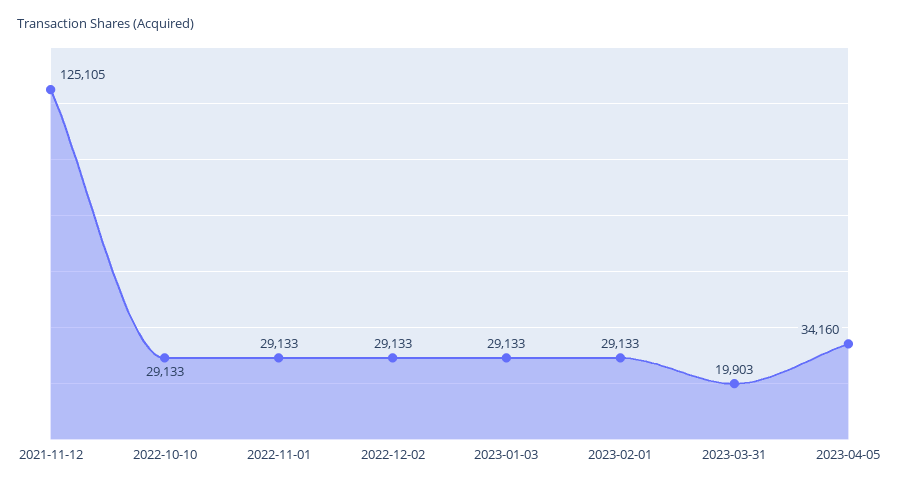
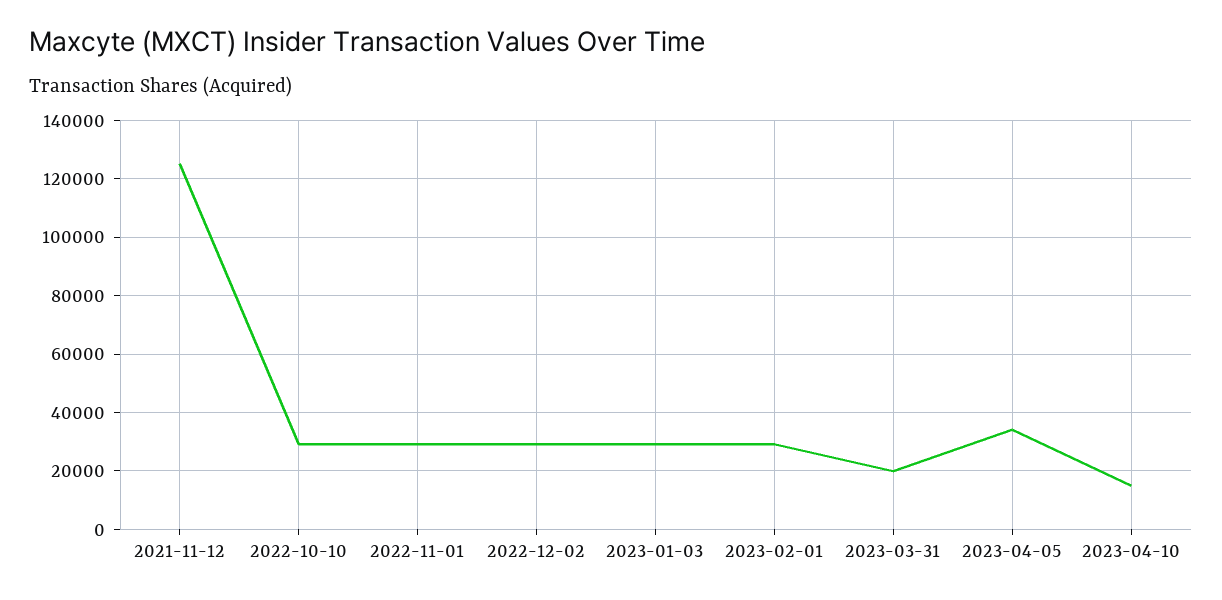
2023-04-10: none -> 15000

